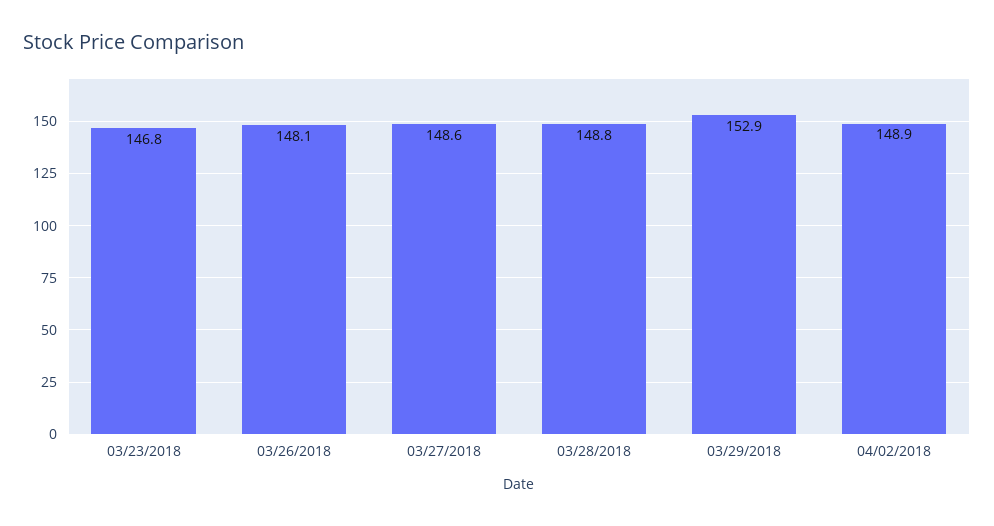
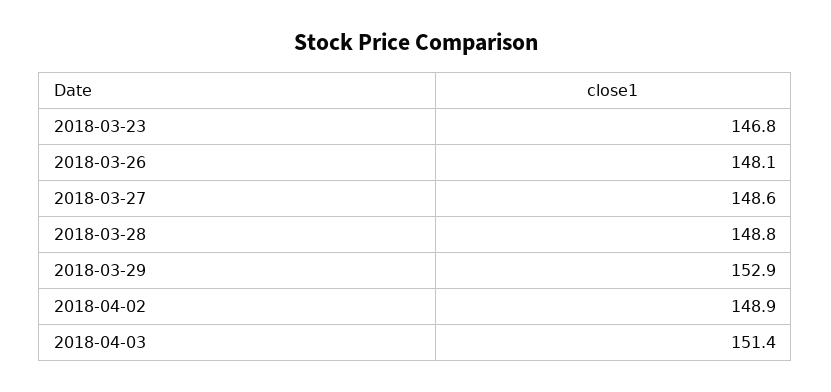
2018-04-03: none -> 151.4

